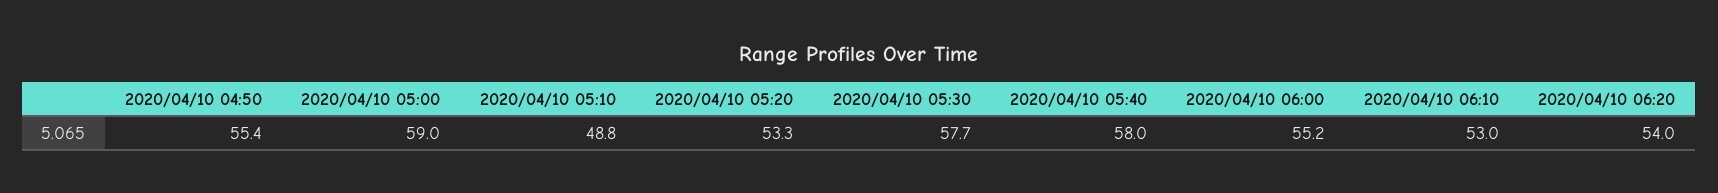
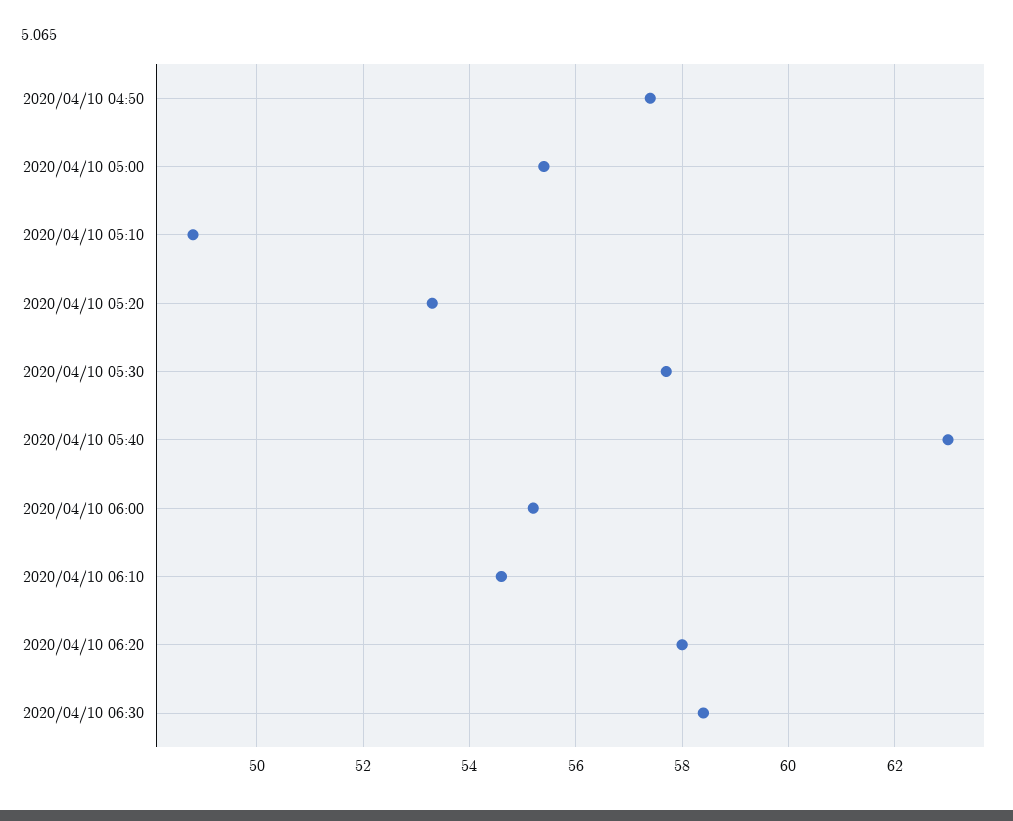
2020/04/10 04:50: 55.4 -> 57.5
2020/04/10 05:00: 59 -> 55.5
2020/04/10 05:40: 58 -> 63
2020/04/10 06:10: 53 -> 54.5
2020/04/10 06:20: 54 -> 58
2020/04/10 06:30: none -> 58.5

